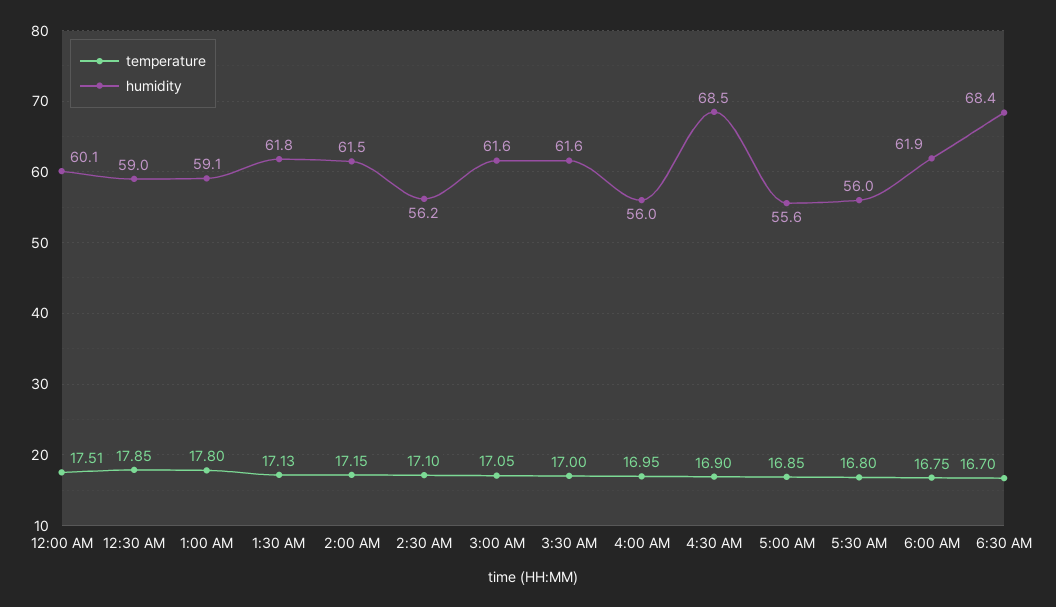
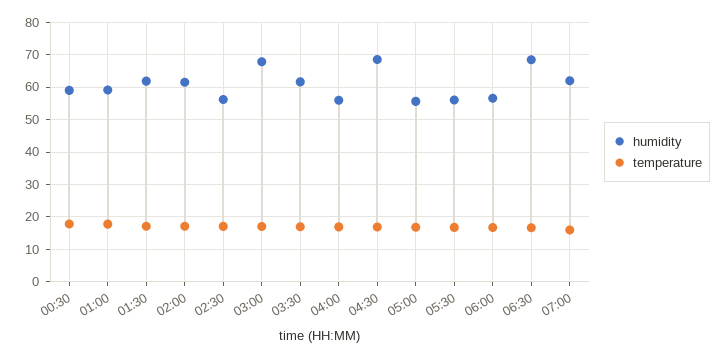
temperature, 12:00 AM: 17.51 -> none
humidity, 12:00 AM: 60.1 -> none
humidity, 3:00 AM: 61.6 -> 68
humidity, 6:00 AM: 61.9 -> 56
humidity, 07:00: none -> 62
temperature, 07:00: none -> 16

